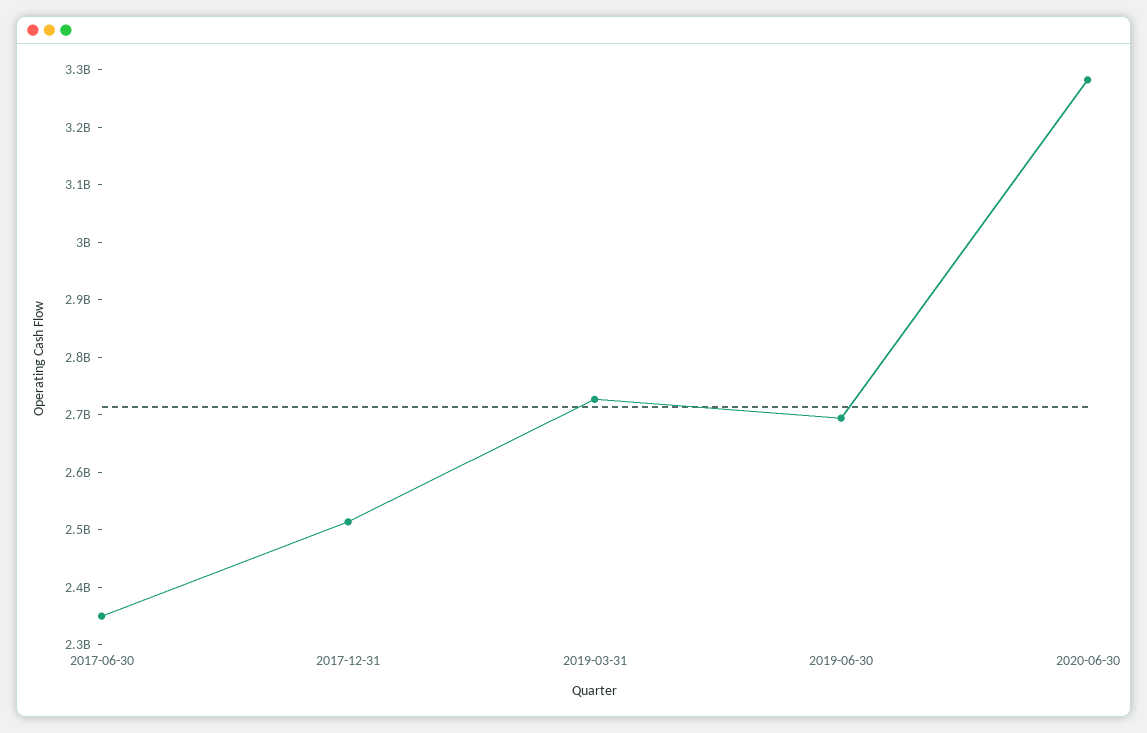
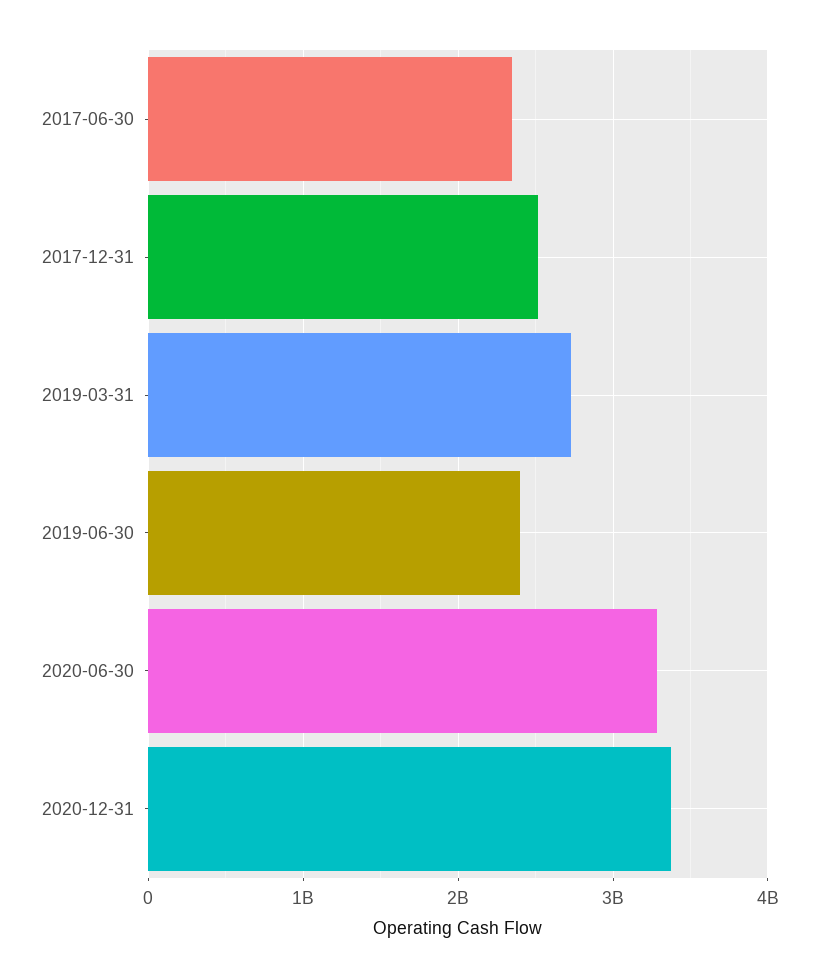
2019-06-30: 2700000000 -> 2400000000
2020-12-31: none -> 3400000000

